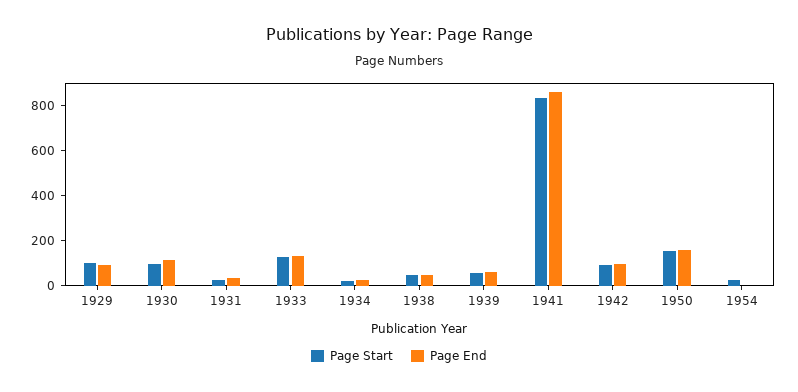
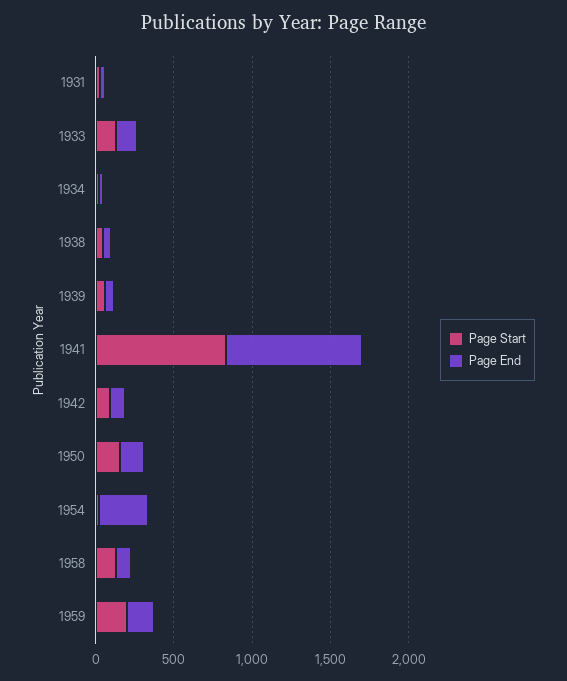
Page Start, 1929: 100 -> none
Page End, 1929: 100 -> none
Page Start, 1930: 100 -> none
Page End, 1930: 100 -> none
Page End, 1954: 0 -> 300
Page Start, 1958: none -> 100
Page End, 1958: none -> 100
Page Start, 1959: none -> 200
Page End, 1959: none -> 200

